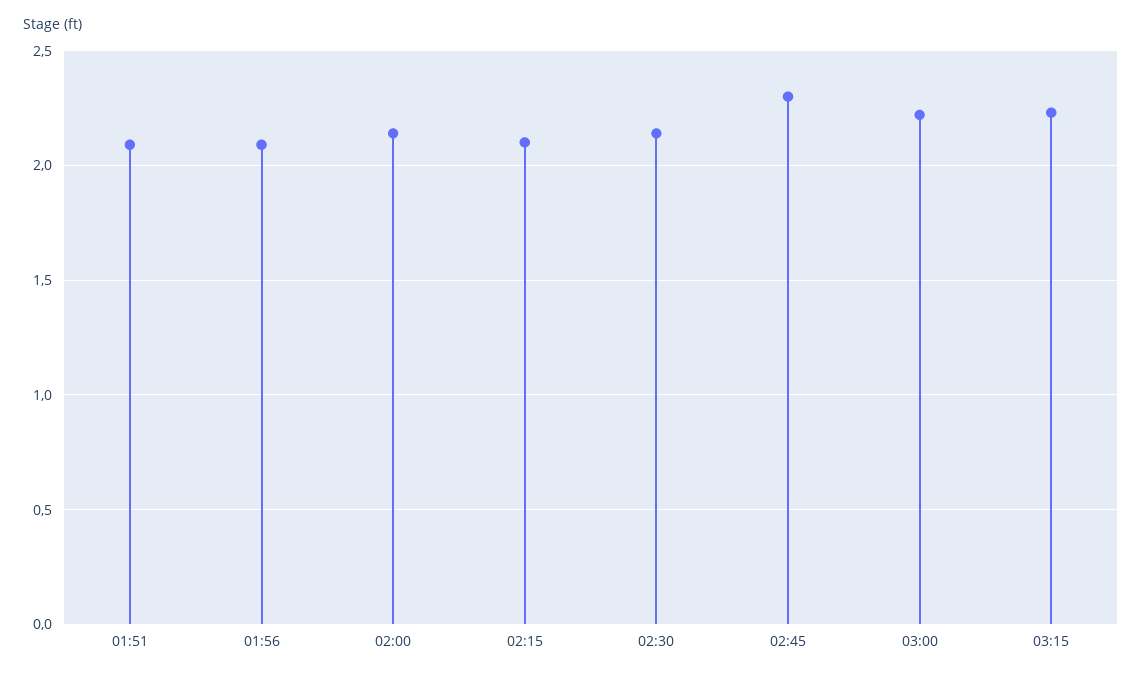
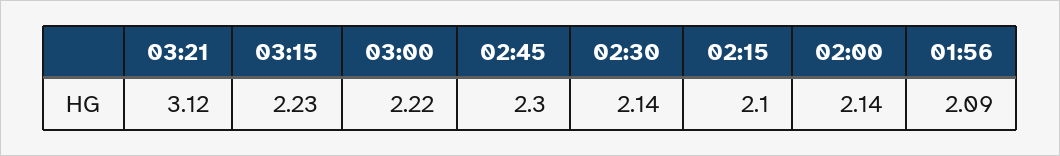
01:51: 2.1 -> none
03:21: none -> 3.12

